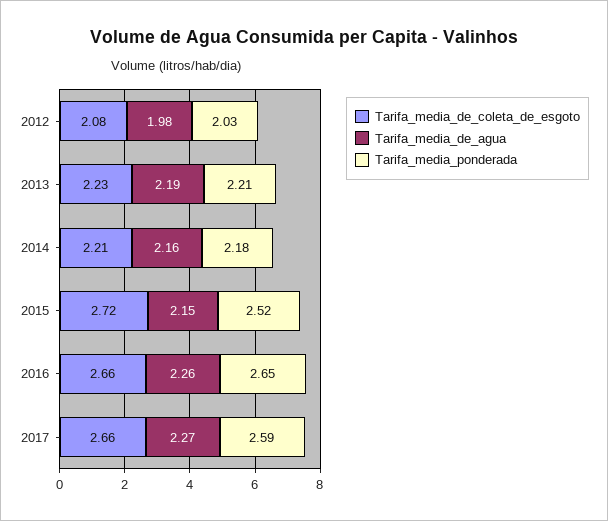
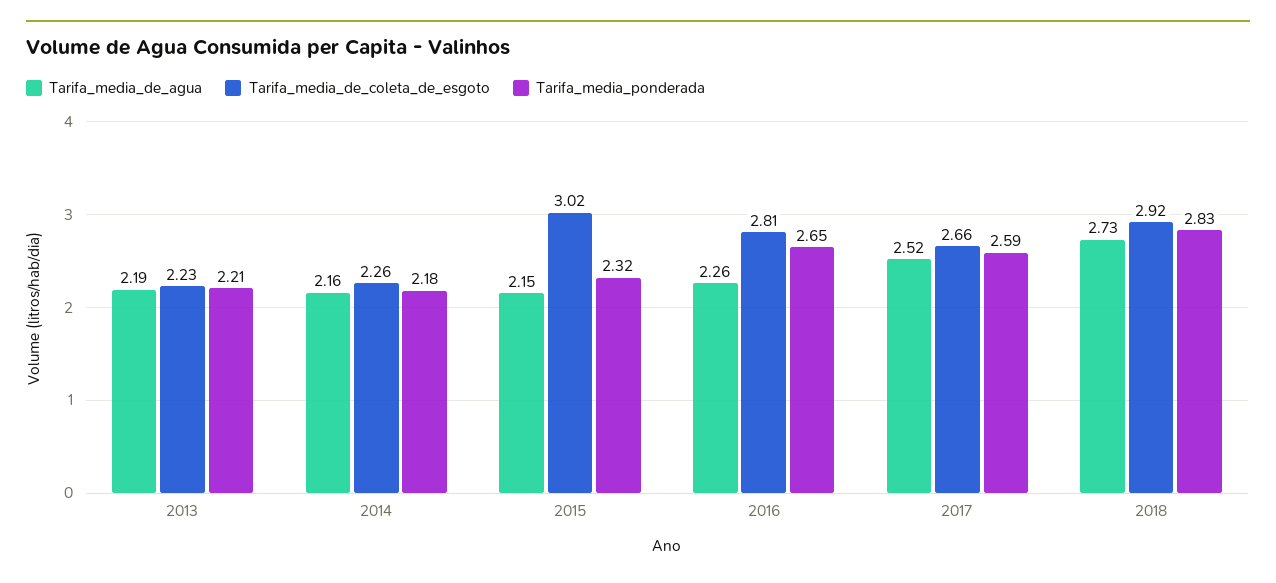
Tarifa_media_de_coleta_de_esgoto, 2012: 2.08 -> none
Tarifa_media_de_agua, 2012: 1.98 -> none
Tarifa_media_ponderada, 2012: 2.03 -> none
Tarifa_media_de_coleta_de_esgoto, 2014: 2.21 -> 2.26
Tarifa_media_de_coleta_de_esgoto, 2015: 2.72 -> 3.02
Tarifa_media_ponderada, 2015: 2.52 -> 2.32
Tarifa_media_de_coleta_de_esgoto, 2016: 2.66 -> 2.81
Tarifa_media_de_agua, 2017: 2.27 -> 2.52
Tarifa_media_de_agua, 2018: none -> 2.73
Tarifa_media_de_coleta_de_esgoto, 2018: none -> 2.92
Tarifa_media_ponderada, 2018: none -> 2.83

